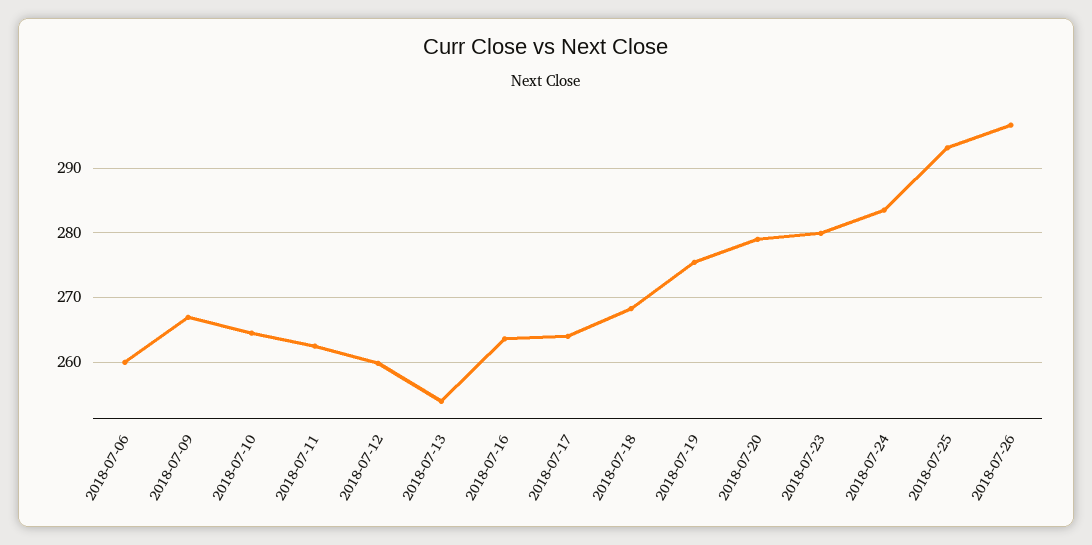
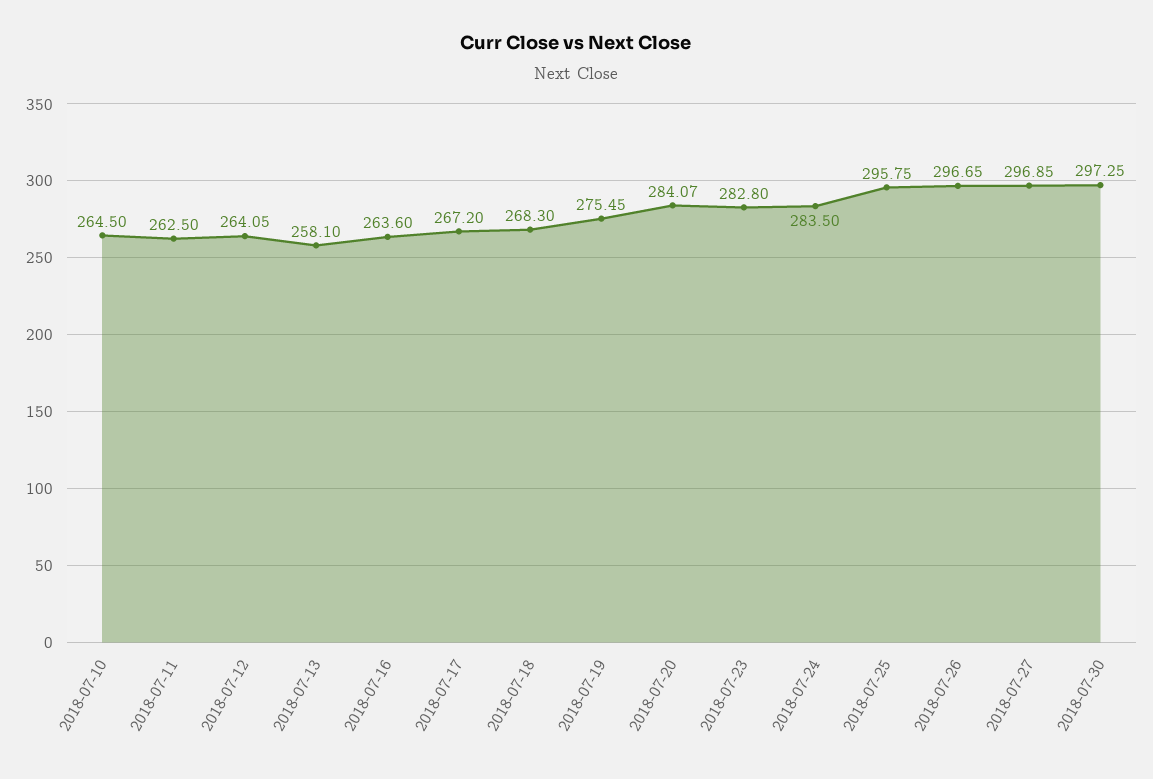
2018-07-06: 260 -> none
2018-07-09: 267 -> none
2018-07-12: 260 -> 264.05
2018-07-13: 254 -> 258.1
2018-07-17: 264 -> 267.2
2018-07-20: 279 -> 284.07
2018-07-23: 280 -> 282.8
2018-07-25: 293 -> 295.75
2018-07-27: none -> 296.85
2018-07-30: none -> 297.25

